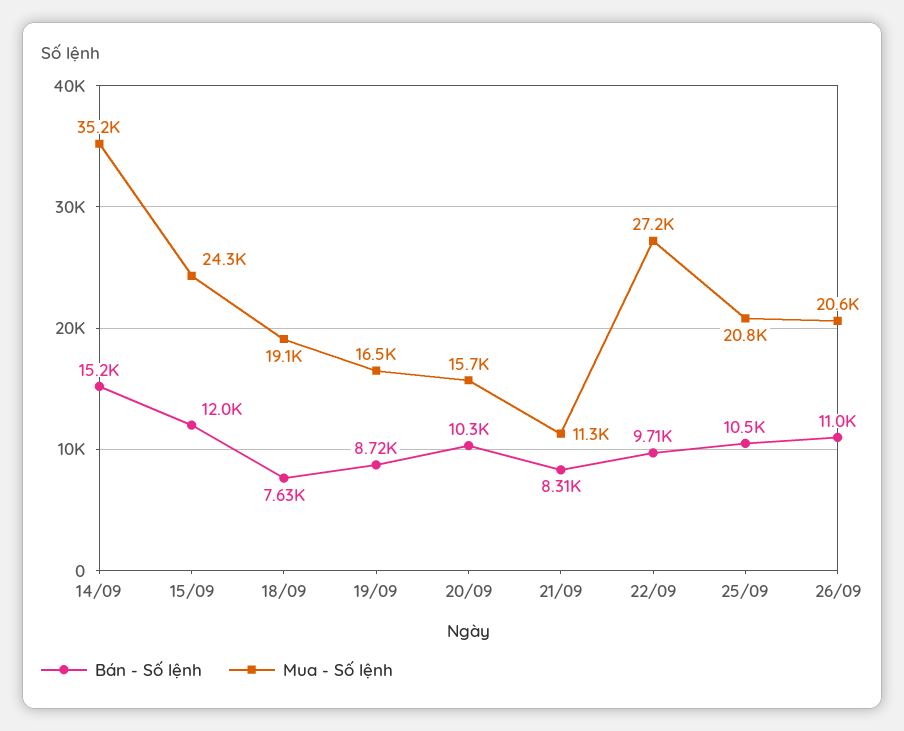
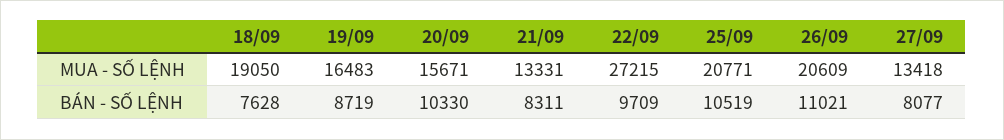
Bán - Số lệnh, 14/09: 15200 -> none
Mua - Số lệnh, 14/09: 35200 -> none
Bán - Số lệnh, 15/09: 12000 -> none
Mua - Số lệnh, 15/09: 24300 -> none
Mua - Số lệnh, 21/09: 11300 -> 13331
Mua - Số lệnh, 27/09: none -> 13418
Bán - Số lệnh, 27/09: none -> 8077

